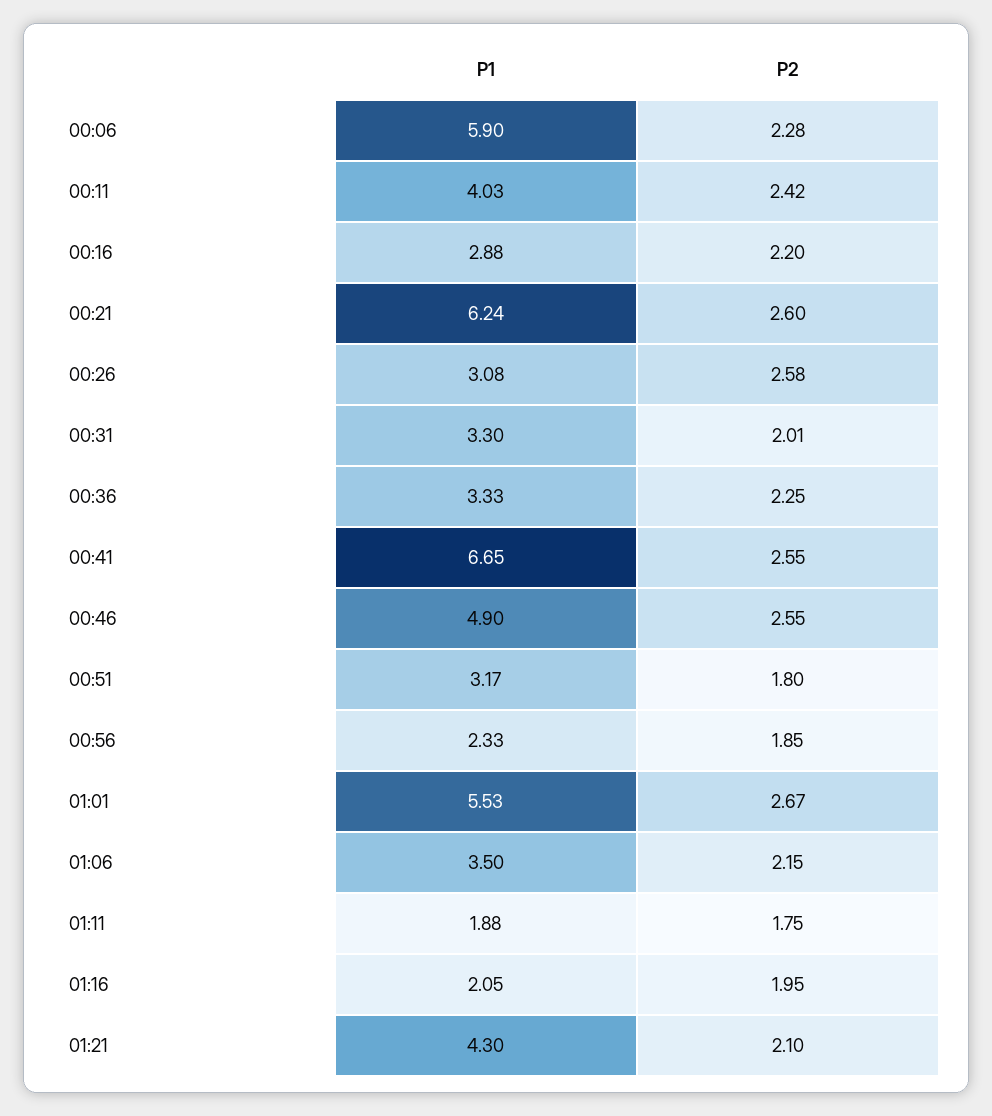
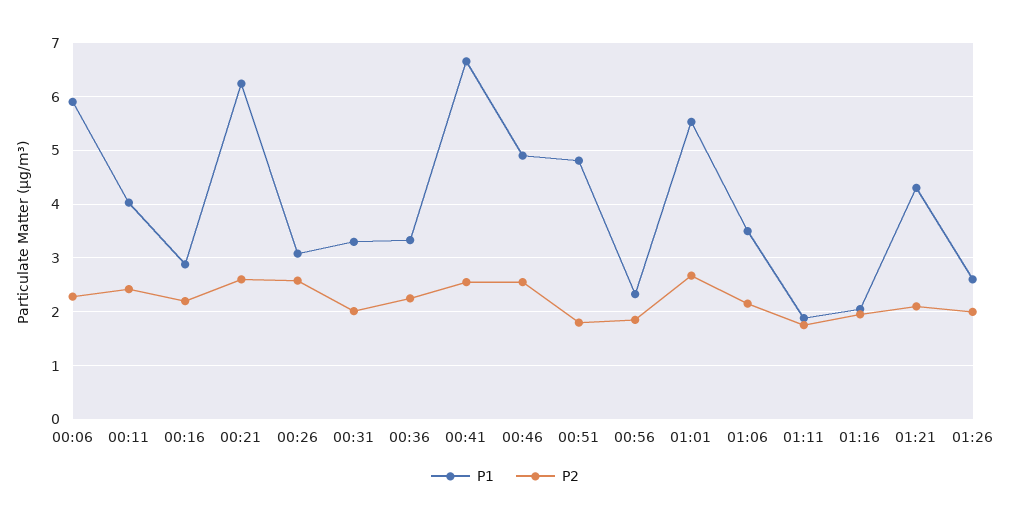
P1, 00:51: 3.17 -> 4.8
P1, 01:26: none -> 2.6
P2, 01:26: none -> 2

